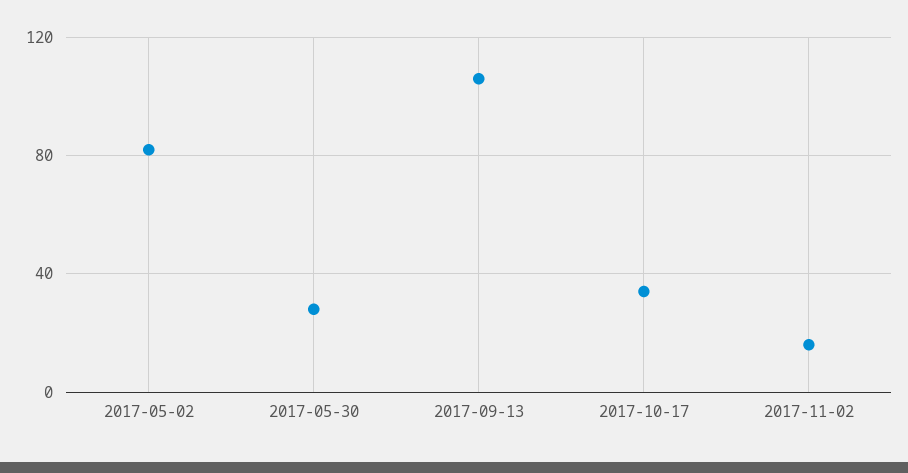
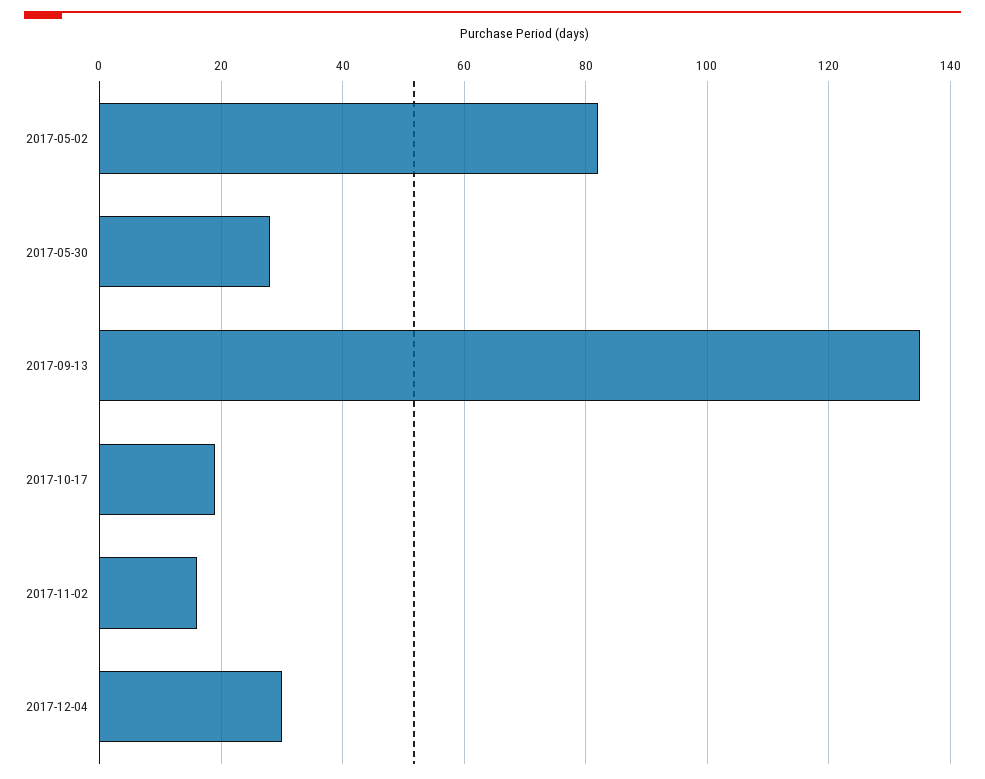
2017-09-13: 105 -> 135
2017-10-17: 35 -> 20
2017-12-04: none -> 30

